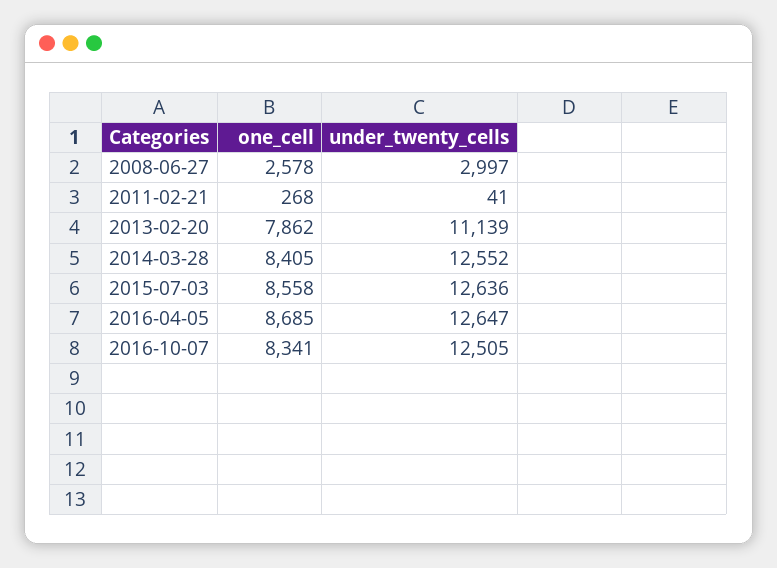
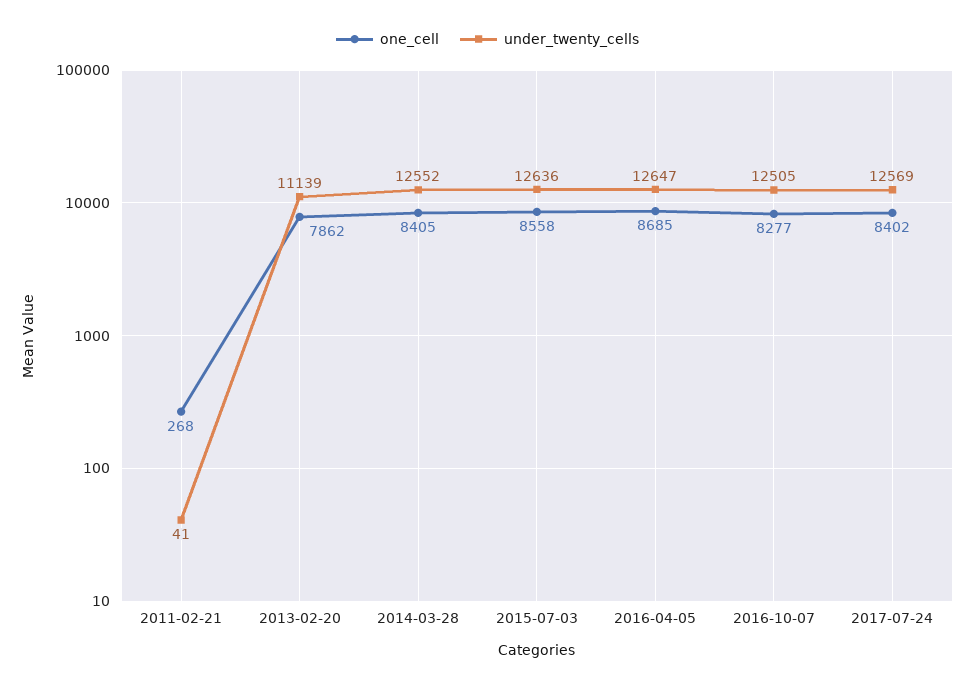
one_cell, 2008-06-27: 2578 -> none
under_twenty_cells, 2008-06-27: 2997 -> none
one_cell, 2016-10-07: 8341 -> 8277
one_cell, 2017-07-24: none -> 8402
under_twenty_cells, 2017-07-24: none -> 12569

